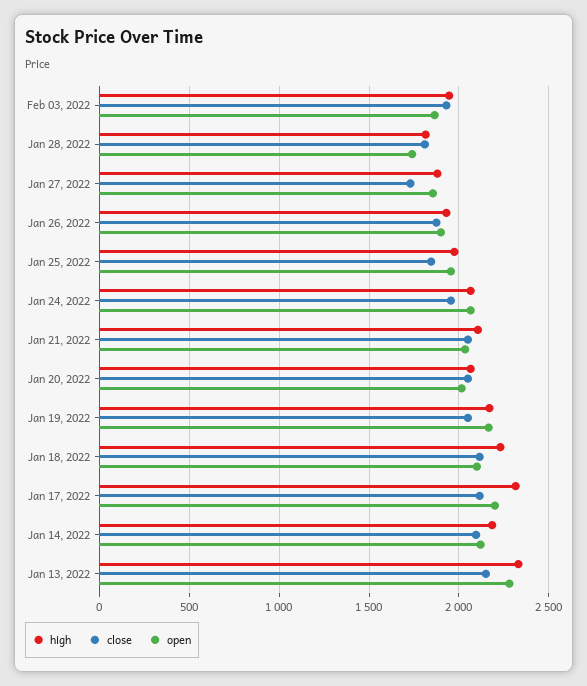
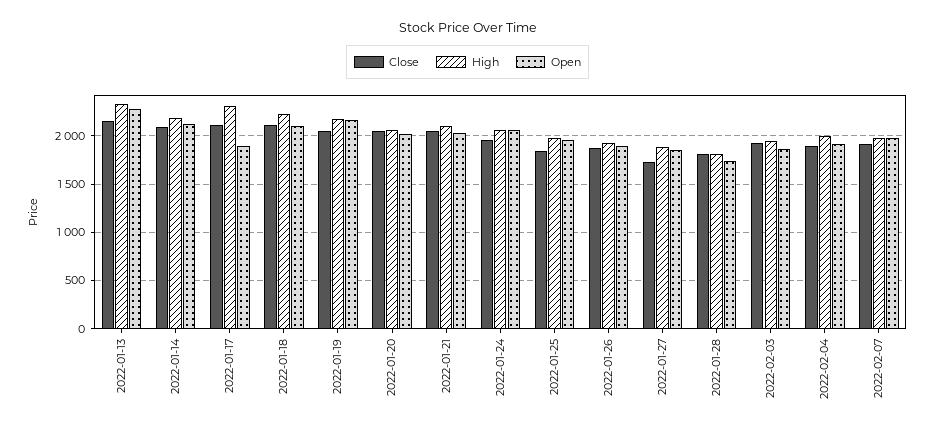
open, Jan 17, 2022: 2200 -> 1900
close, 2022-02-04: none -> 1900
high, 2022-02-04: none -> 2000
open, 2022-02-04: none -> 1900
close, 2022-02-07: none -> 1900
high, 2022-02-07: none -> 2000
open, 2022-02-07: none -> 2000

